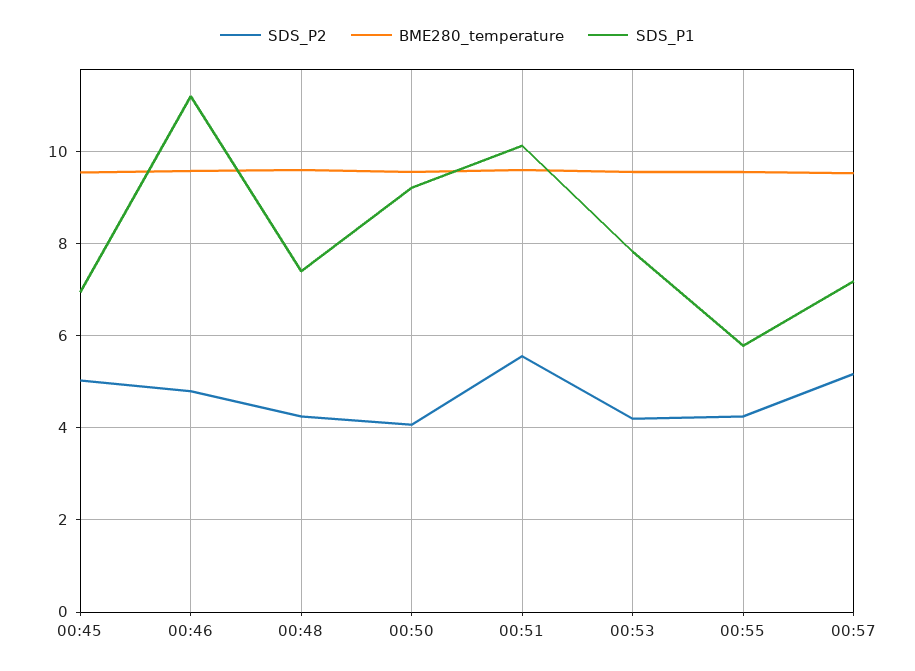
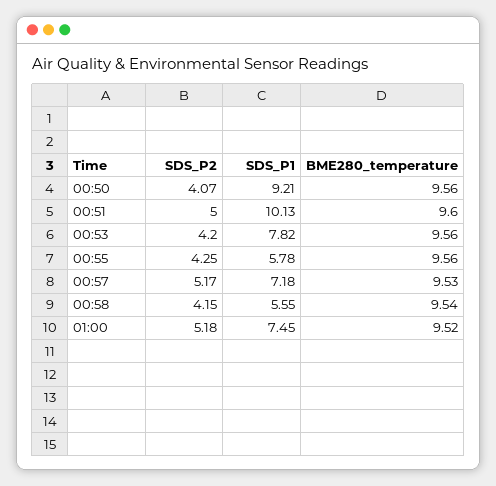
SDS_P2, 00:45: 5 -> none
BME280_temperature, 00:45: 9.6 -> none
SDS_P1, 00:45: 7 -> none
SDS_P2, 00:46: 4.8 -> none
BME280_temperature, 00:46: 9.6 -> none
SDS_P1, 00:46: 11.2 -> none
SDS_P2, 00:48: 4.2 -> none
BME280_temperature, 00:48: 9.6 -> none
SDS_P1, 00:48: 7.4 -> none
SDS_P2, 00:51: 5.6 -> 5
SDS_P2, 00:58: none -> 4.15
SDS_P1, 00:58: none -> 5.55
BME280_temperature, 00:58: none -> 9.54
SDS_P2, 01:00: none -> 5.18
SDS_P1, 01:00: none -> 7.45
BME280_temperature, 01:00: none -> 9.52

